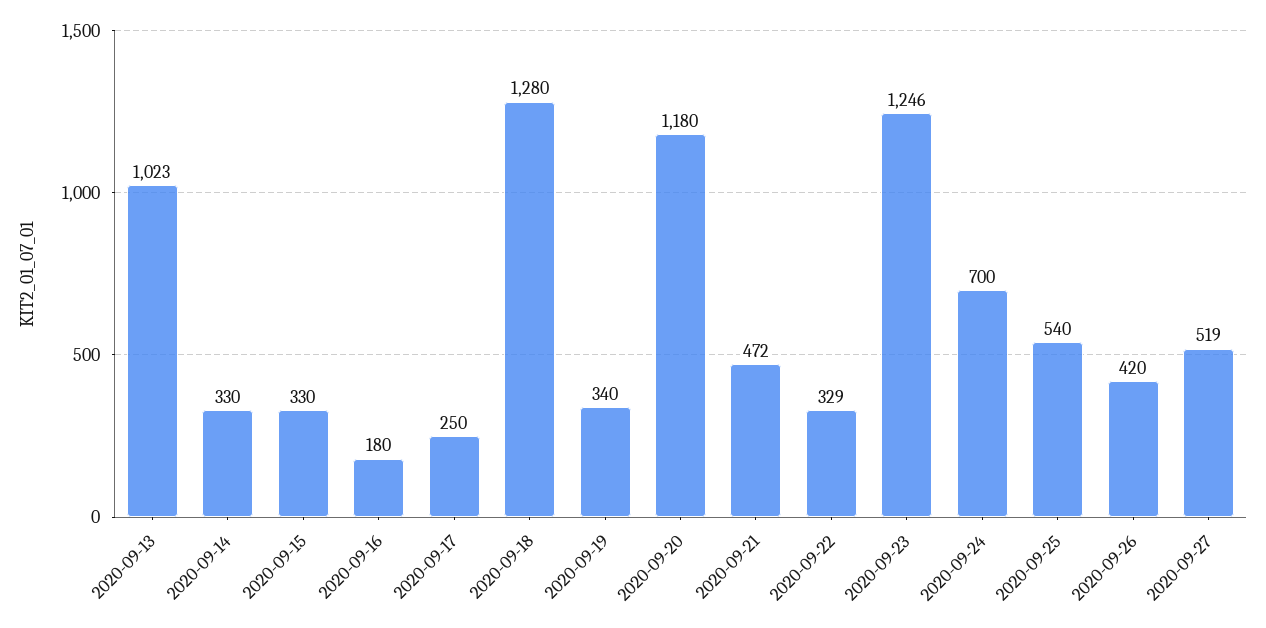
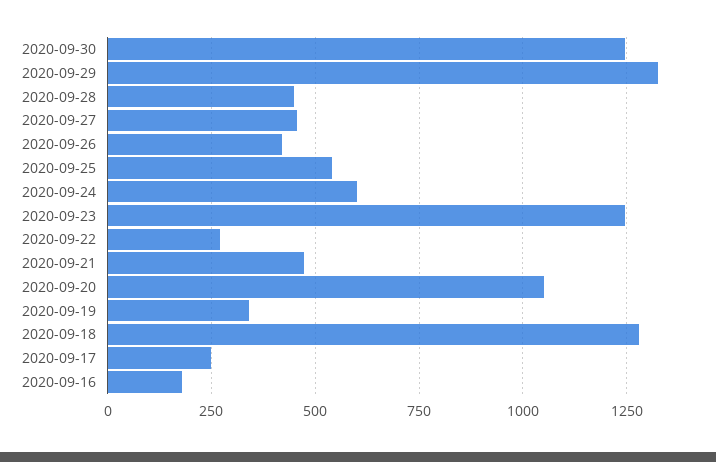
2020-09-13: 1023 -> none
2020-09-14: 330 -> none
2020-09-15: 330 -> none
2020-09-20: 1180 -> 1050
2020-09-22: 329 -> 275
2020-09-24: 700 -> 600
2020-09-27: 519 -> 450
2020-09-30: none -> 1250
2020-09-29: none -> 1325
2020-09-28: none -> 450

